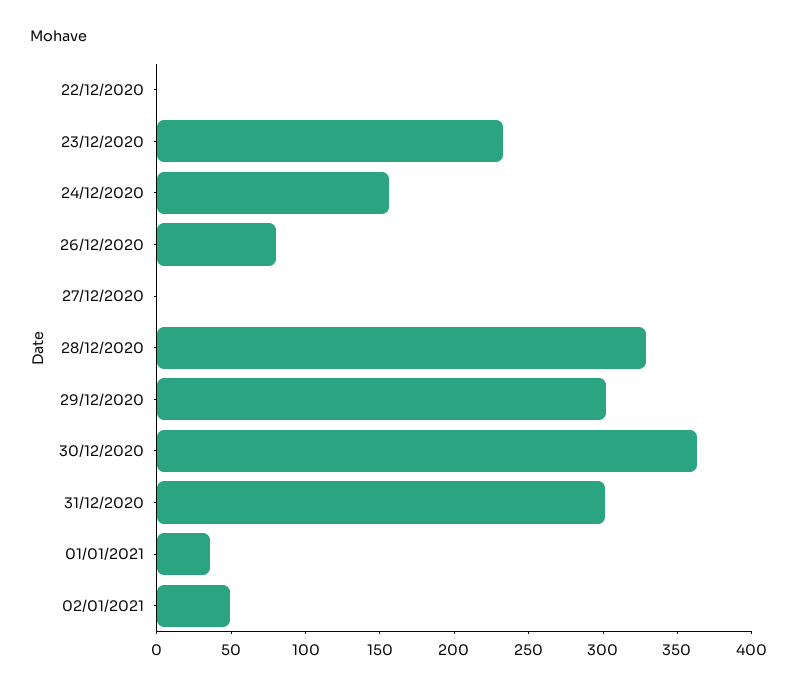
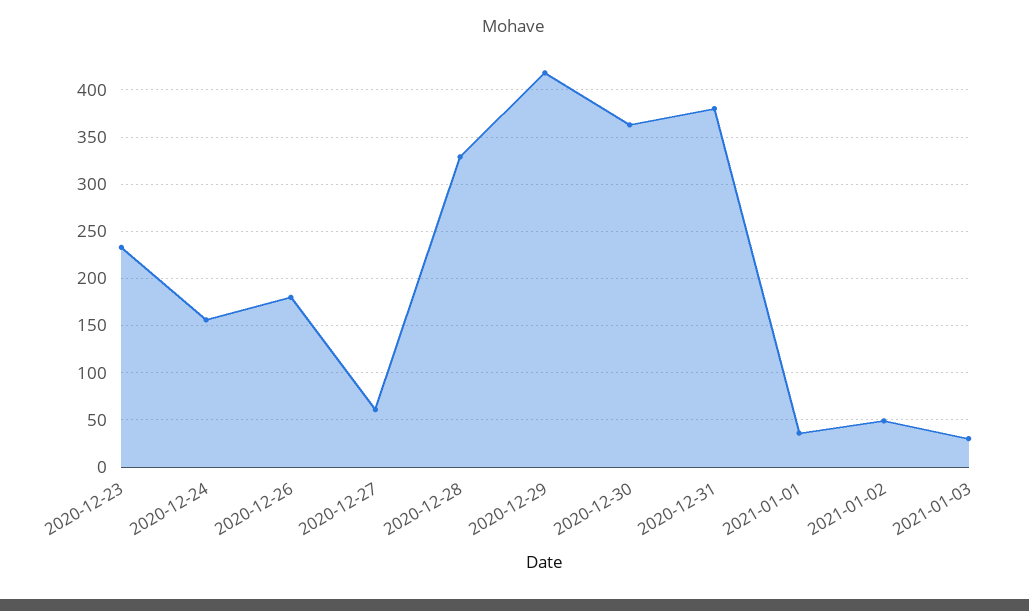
22/12/2020: 0 -> none
26/12/2020: 80 -> 180
27/12/2020: 0 -> 60
29/12/2020: 300 -> 420
31/12/2020: 300 -> 380
2021-01-03: none -> 30

